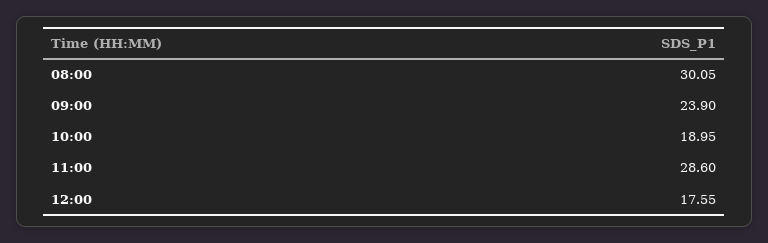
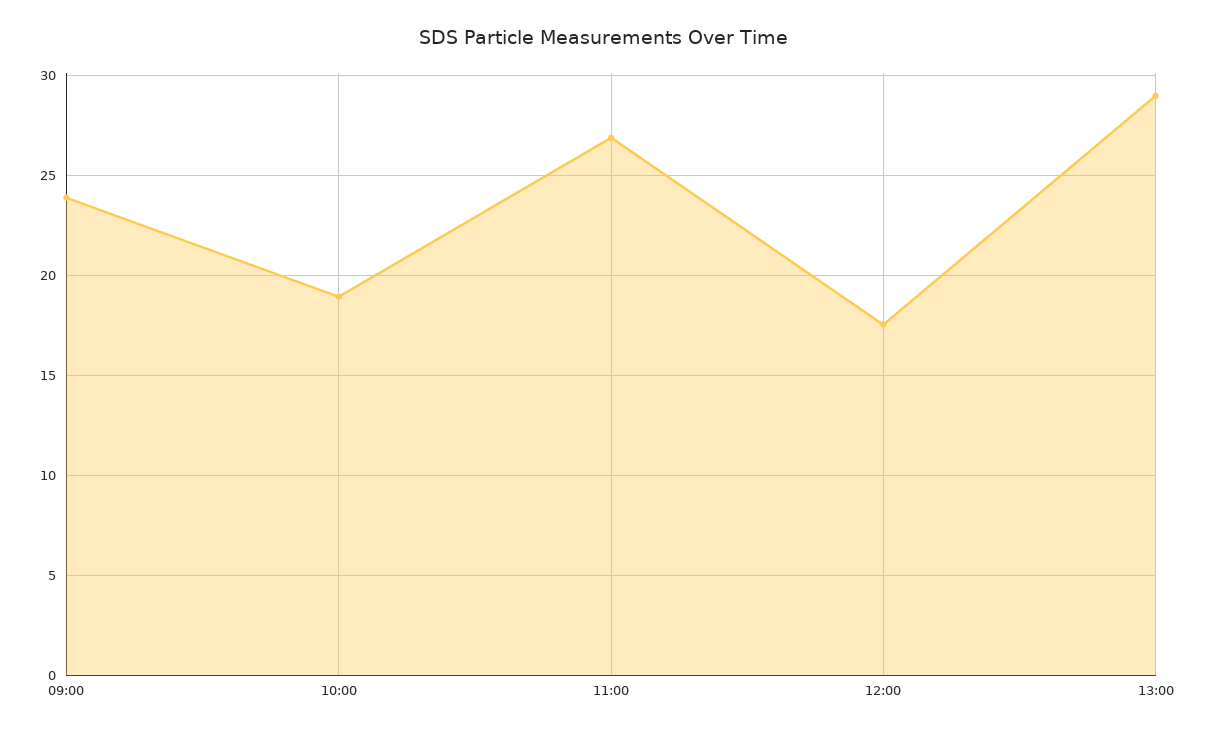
08:00: 30.05 -> none
11:00: 28.6 -> 27
13:00: none -> 29

